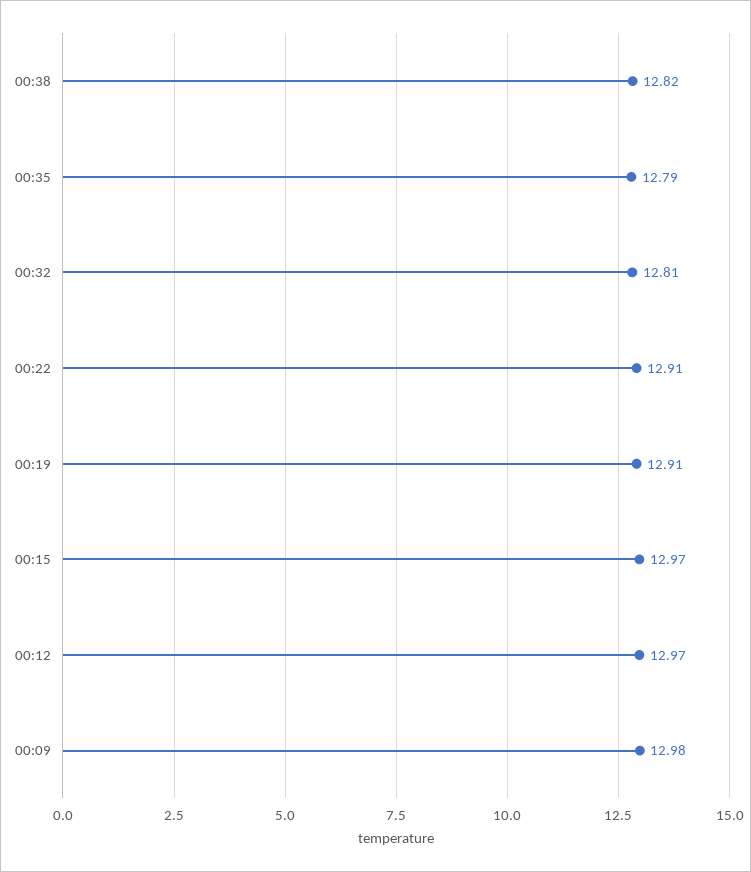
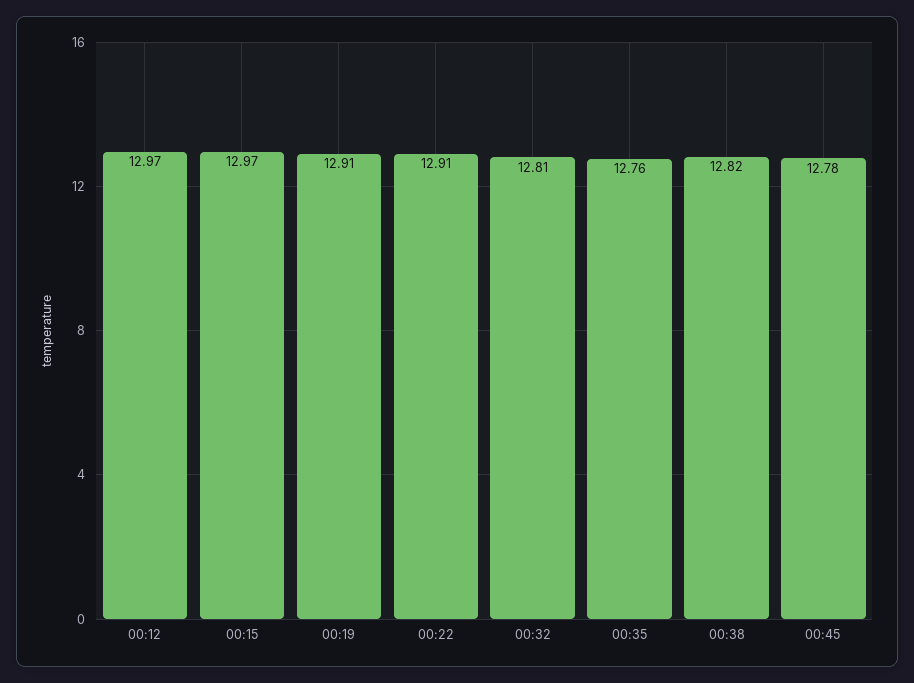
00:35: 12.79 -> 12.76
00:09: 12.98 -> none
00:45: none -> 12.78

